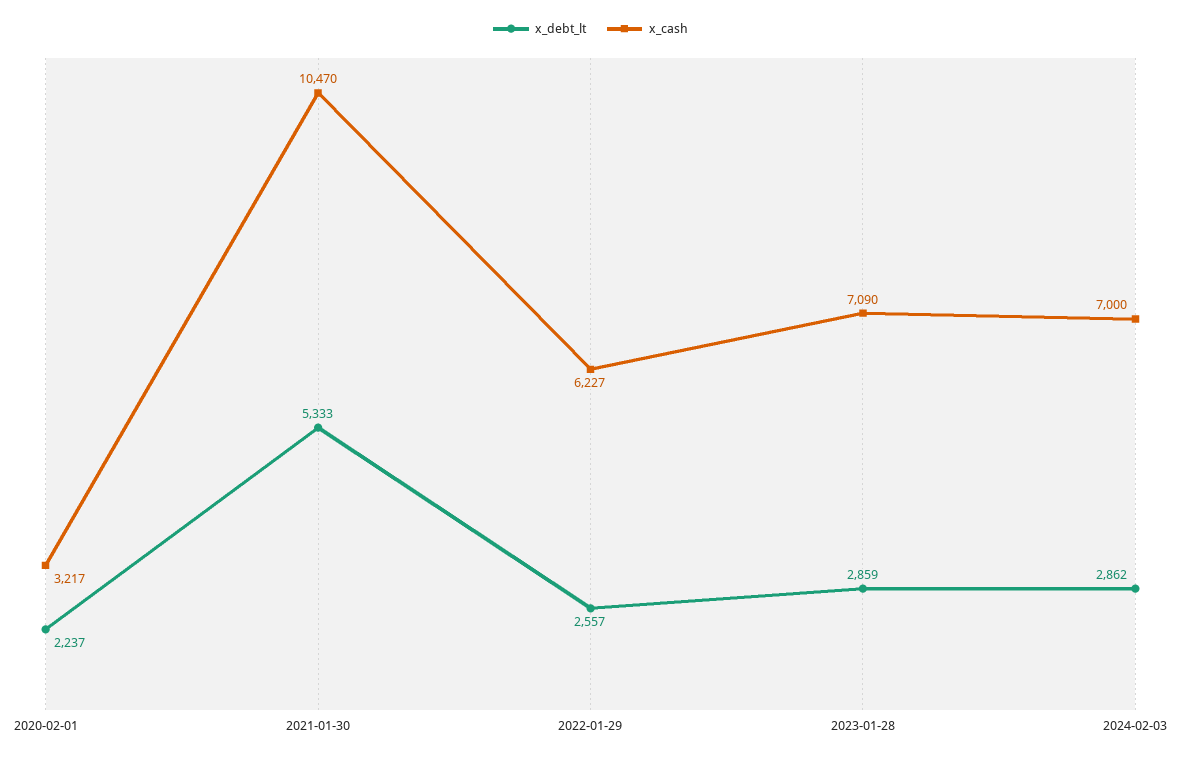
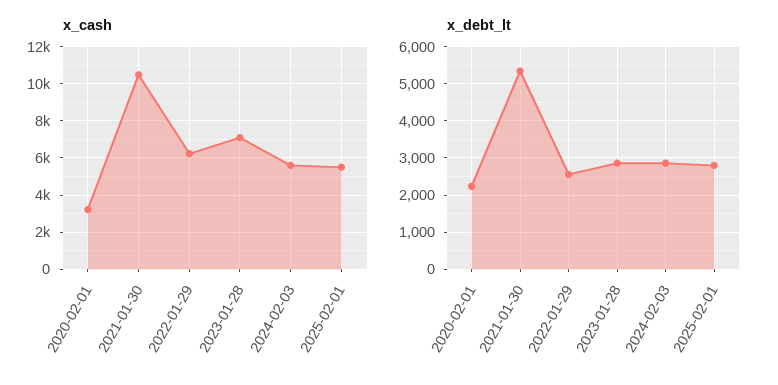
x_cash, 2024-02-03: 7000 -> 5500
x_cash, 2025-02-01: none -> 5500
x_debt_lt, 2025-02-01: none -> 2800

